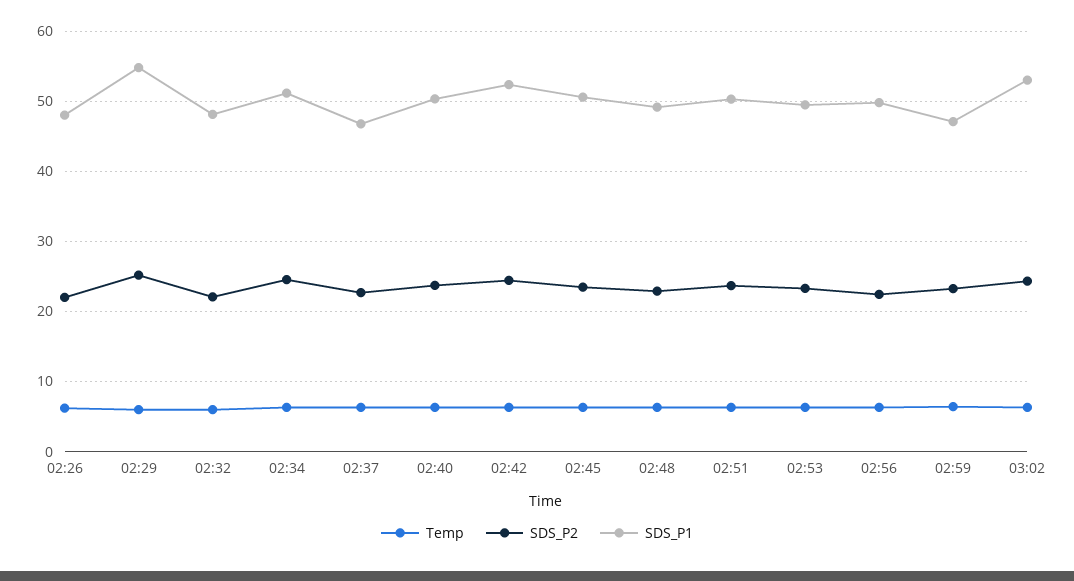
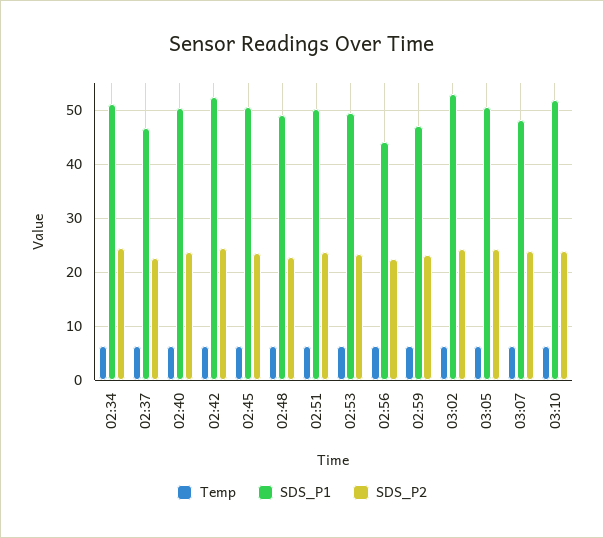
Temp, 02:26: 6 -> none
SDS_P2, 02:26: 22 -> none
SDS_P1, 02:26: 48 -> none
Temp, 02:29: 6 -> none
SDS_P2, 02:29: 25 -> none
SDS_P1, 02:29: 55 -> none
Temp, 02:32: 6 -> none
SDS_P2, 02:32: 22 -> none
SDS_P1, 02:32: 48 -> none
SDS_P1, 02:56: 50 -> 44
Temp, 03:05: none -> 6
SDS_P1, 03:05: none -> 50
SDS_P2, 03:05: none -> 24
Temp, 03:07: none -> 6
SDS_P1, 03:07: none -> 48
SDS_P2, 03:07: none -> 24
Temp, 03:10: none -> 6
SDS_P1, 03:10: none -> 52
SDS_P2, 03:10: none -> 24

